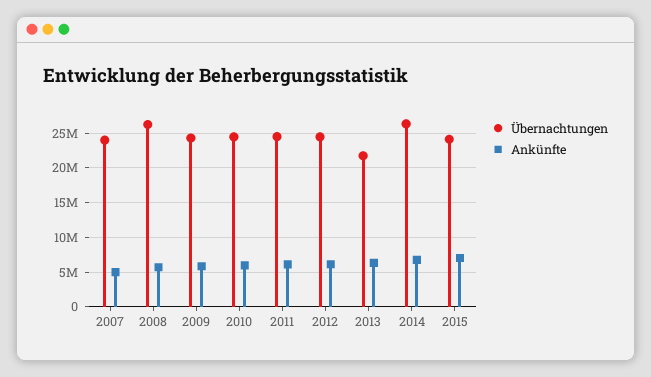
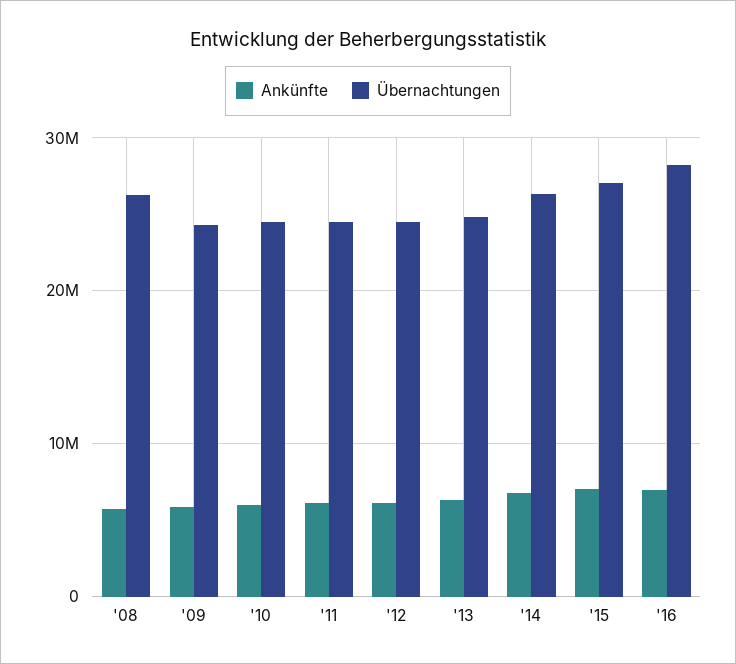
Übernachtungen, 2007: 24000000 -> none
Ankünfte, 2007: 5000000 -> none
Übernachtungen, 2013: 22000000 -> 25000000
Übernachtungen, 2015: 24000000 -> 27000000
Ankünfte, '16: none -> 7000000
Übernachtungen, '16: none -> 28000000

